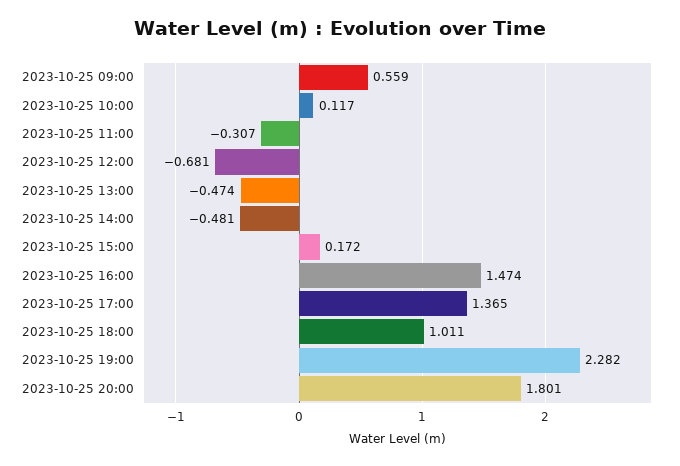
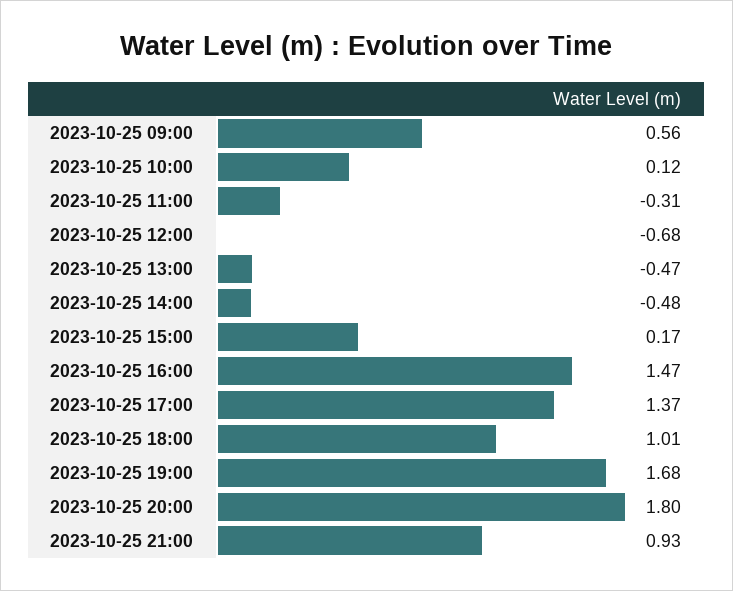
2023-10-25 19:00: 2.282 -> 1.68
2023-10-25 21:00: none -> 0.93

